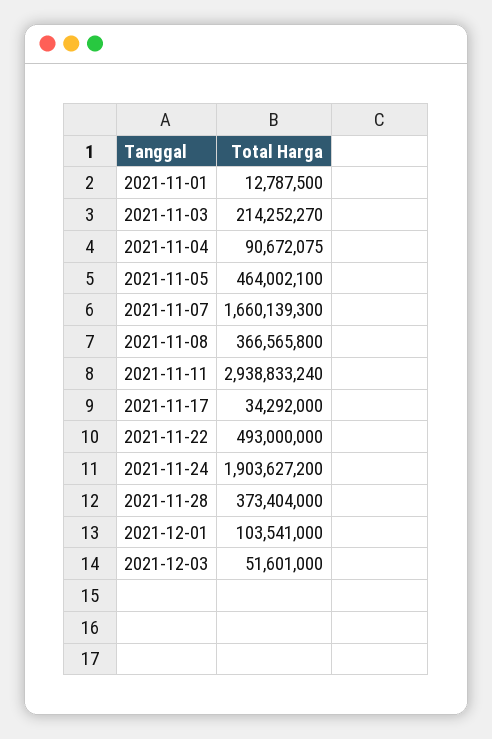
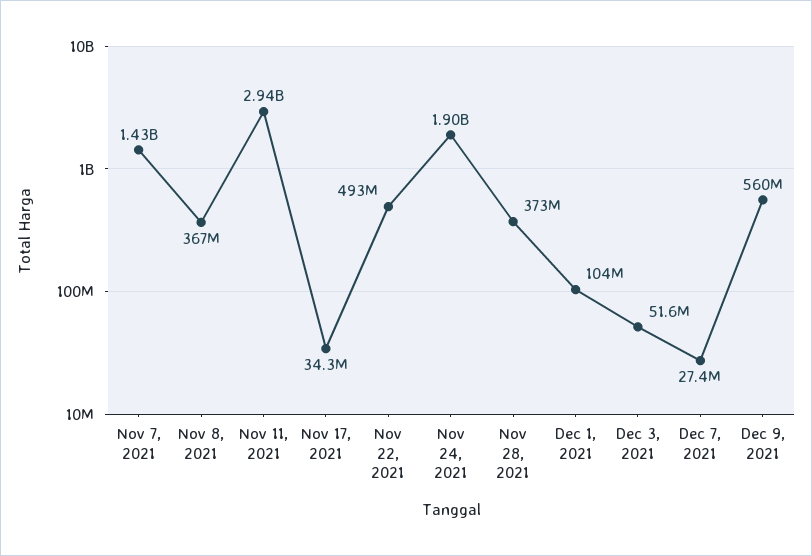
2021-11-01: 12787500 -> none
2021-11-03: 214252270 -> none
2021-11-04: 90672075 -> none
2021-11-05: 464002100 -> none
2021-11-07: 1660139300 -> 1430000000
Dec 7, 2021: none -> 27400000
Dec 9, 2021: none -> 560000000

